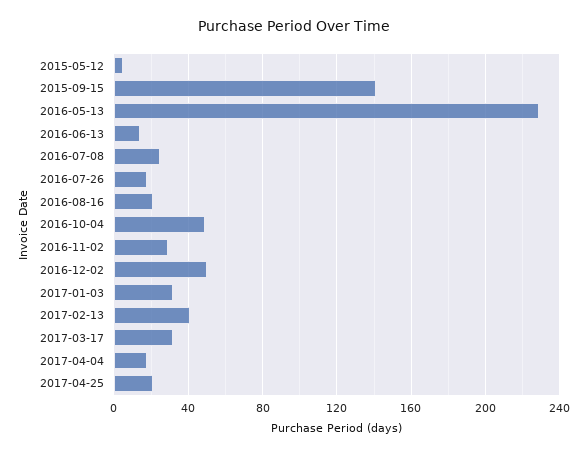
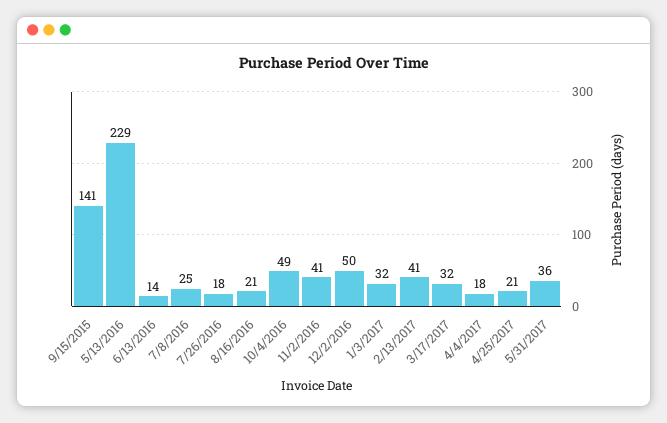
2015-05-12: 5 -> none
2016-11-02: 30 -> 41
5/31/2017: none -> 36

